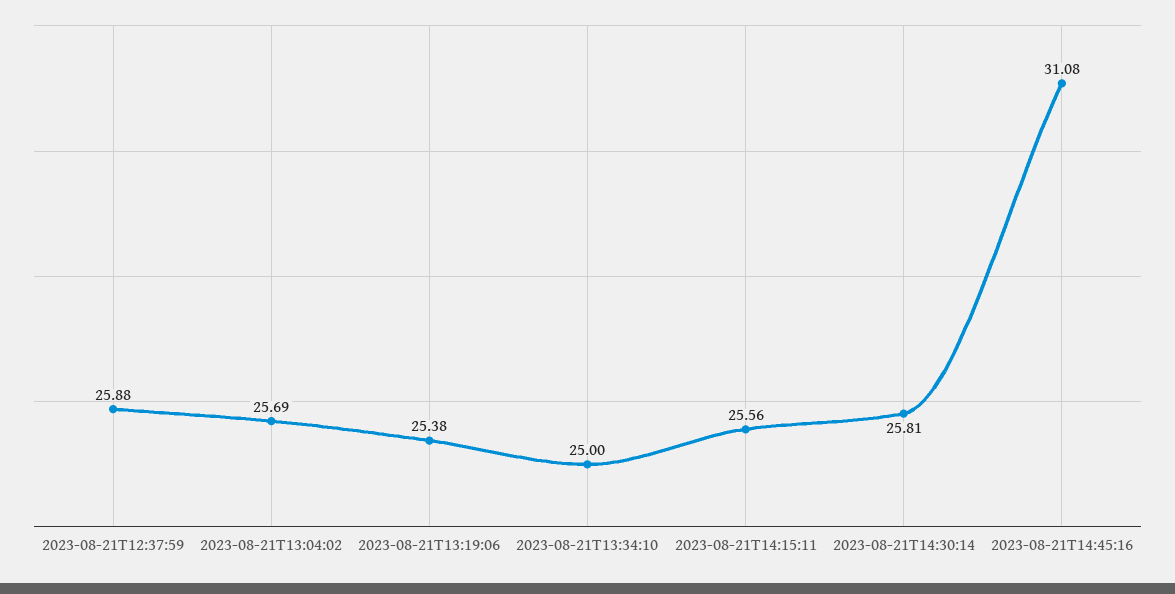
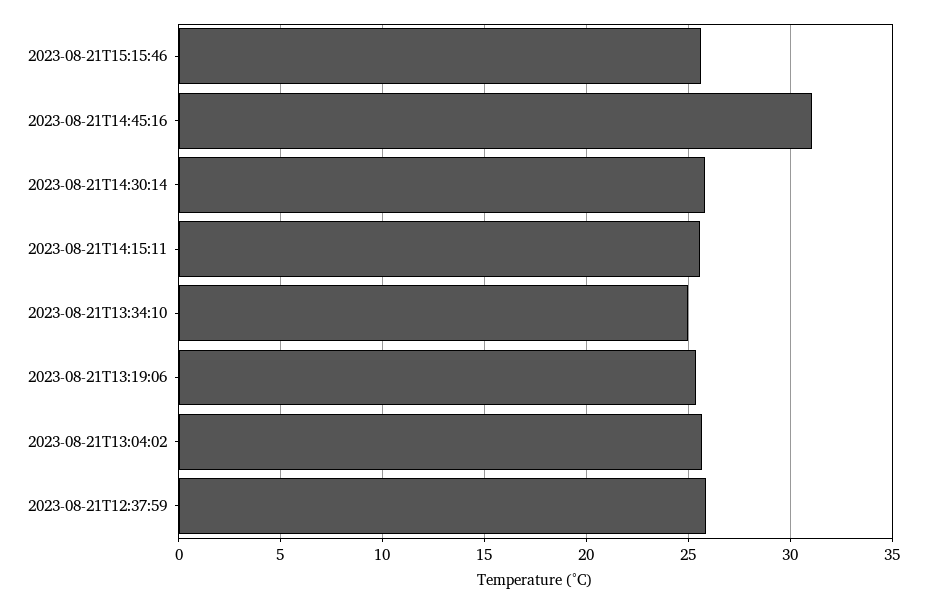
2023-08-21T15:15:46: none -> 25.5

